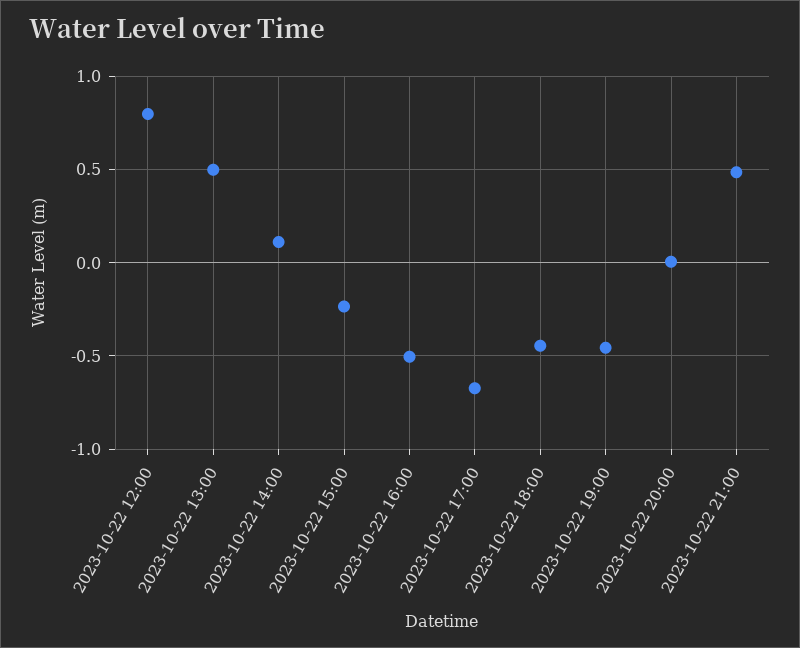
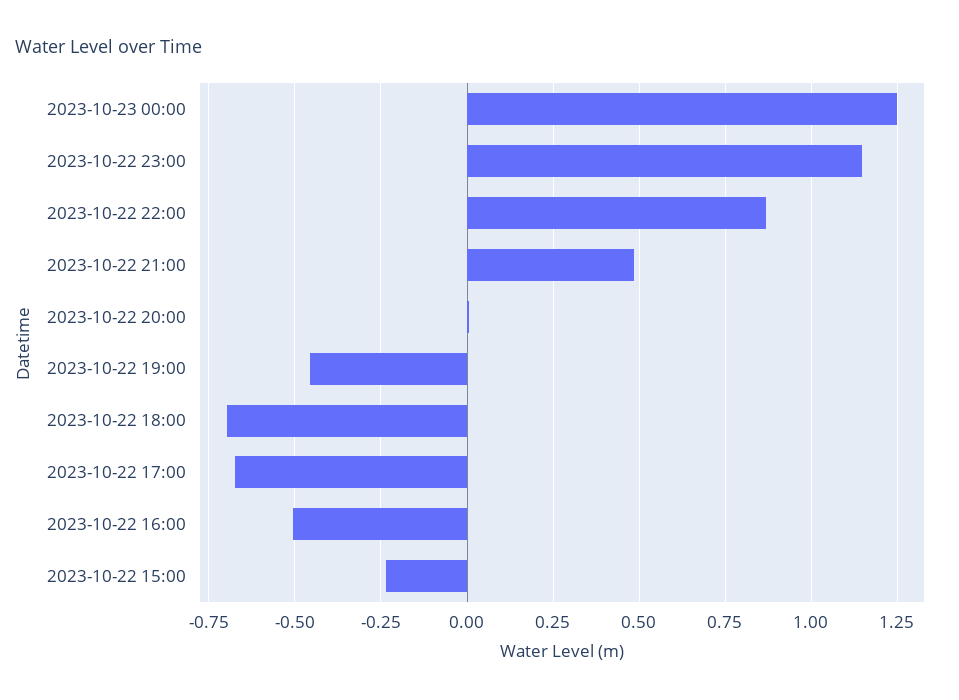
2023-10-22 12:00: 0.8 -> none
2023-10-22 13:00: 0.5 -> none
2023-10-22 14:00: 0.1 -> none
2023-10-22 18:00: -0.45 -> -0.7
2023-10-23 00:00: none -> 1.25
2023-10-22 23:00: none -> 1.15
2023-10-22 22:00: none -> 0.875

